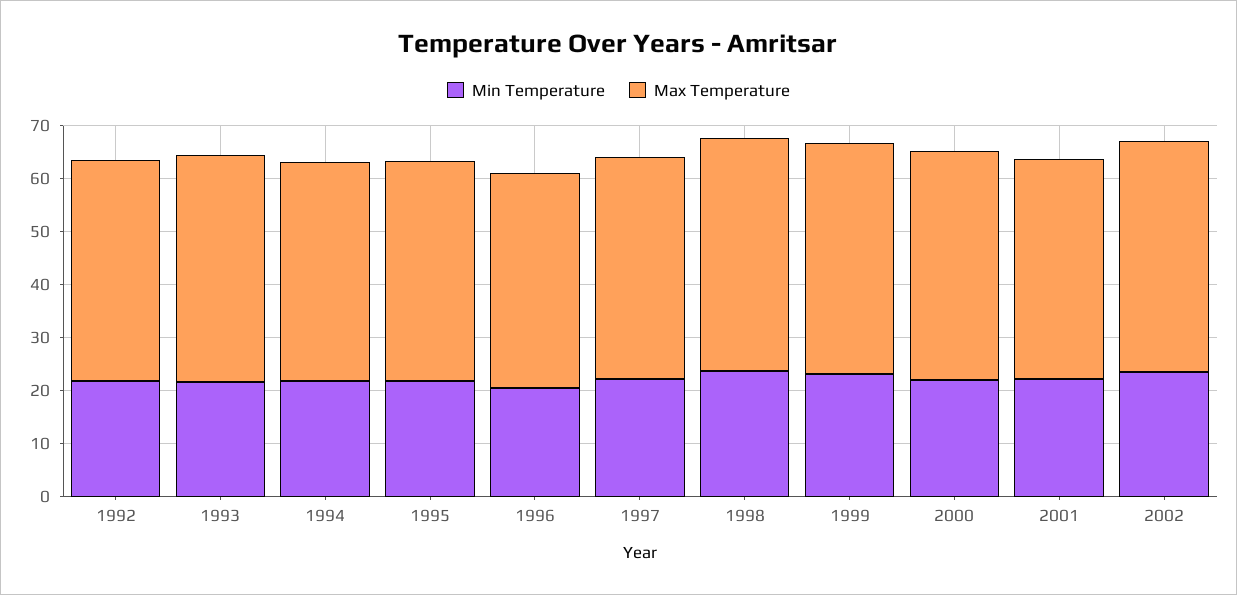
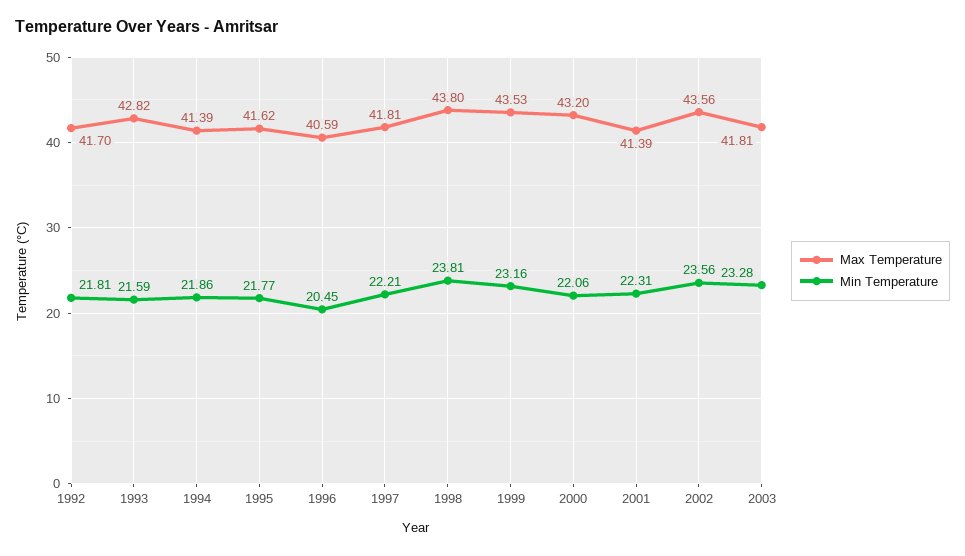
Max Temperature, 2003: none -> 41.81
Min Temperature, 2003: none -> 23.28

